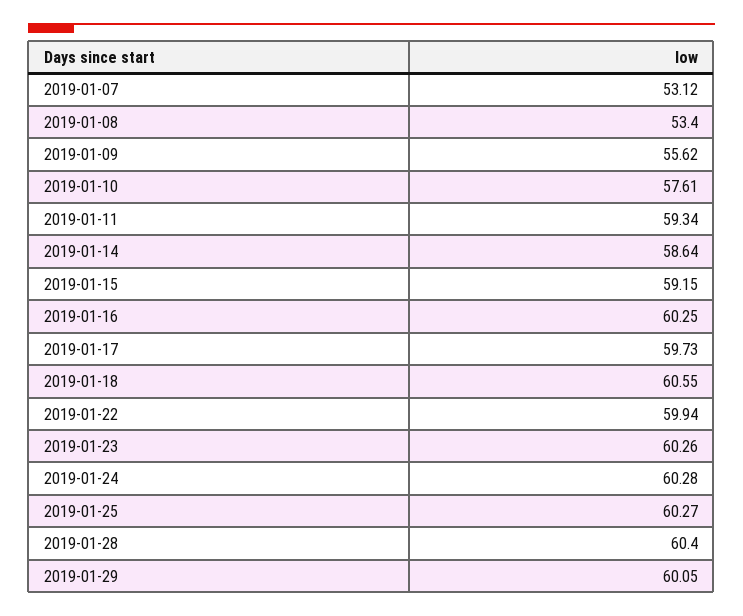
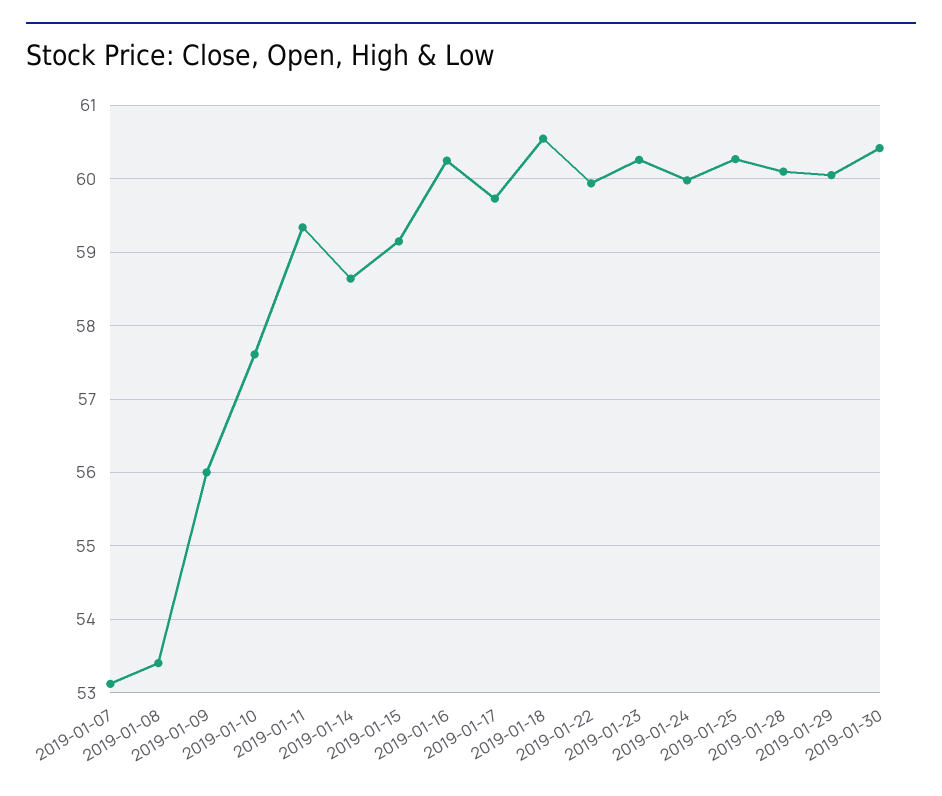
2019-01-09: 55.62 -> 56
2019-01-24: 60.28 -> 60
2019-01-28: 60.4 -> 60.1
2019-01-30: none -> 60.4

